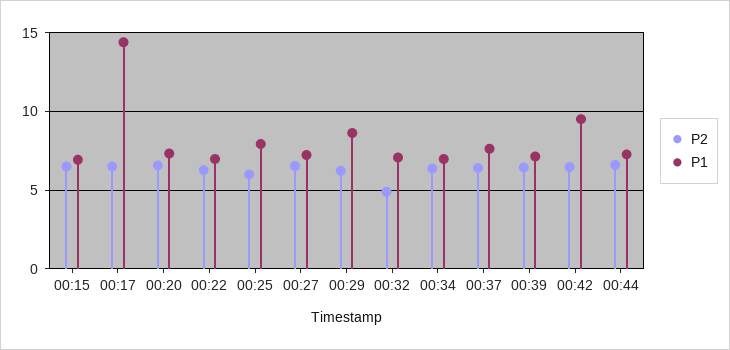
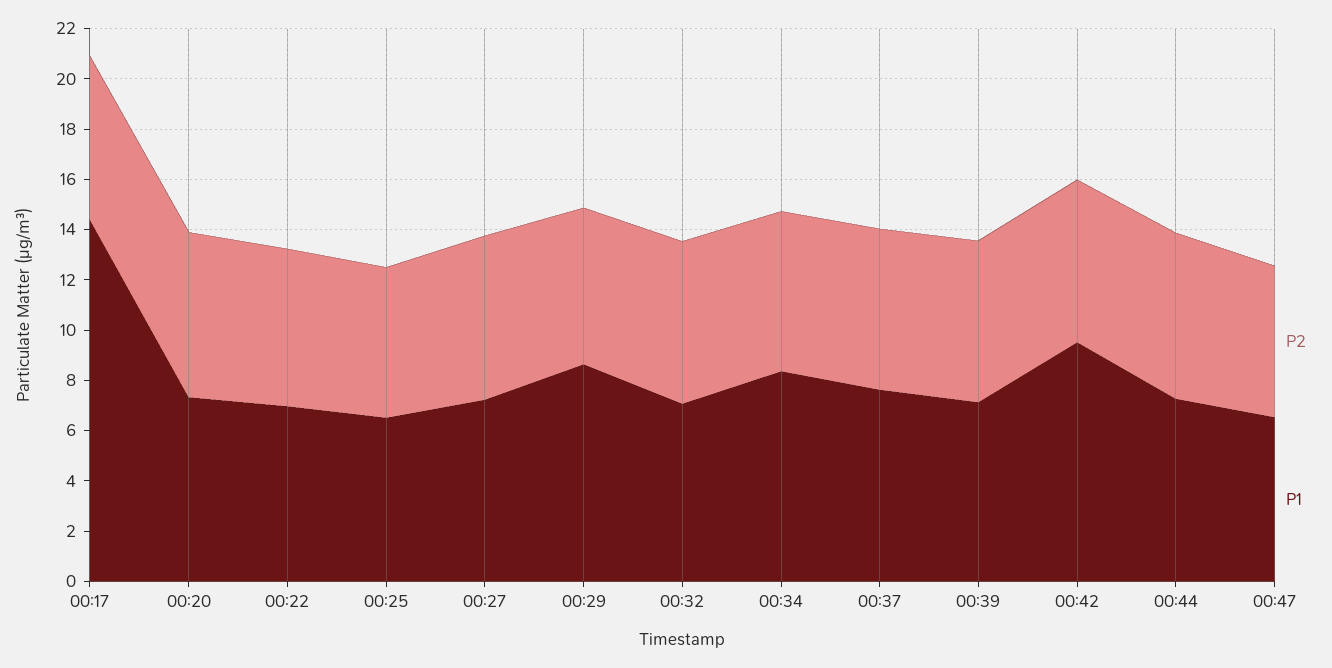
P2, 00:15: 6.5 -> none
P1, 00:15: 7 -> none
P1, 00:25: 8 -> 6.5
P2, 00:32: 5 -> 6.5
P1, 00:34: 7 -> 8.5
P2, 00:47: none -> 6
P1, 00:47: none -> 6.5

